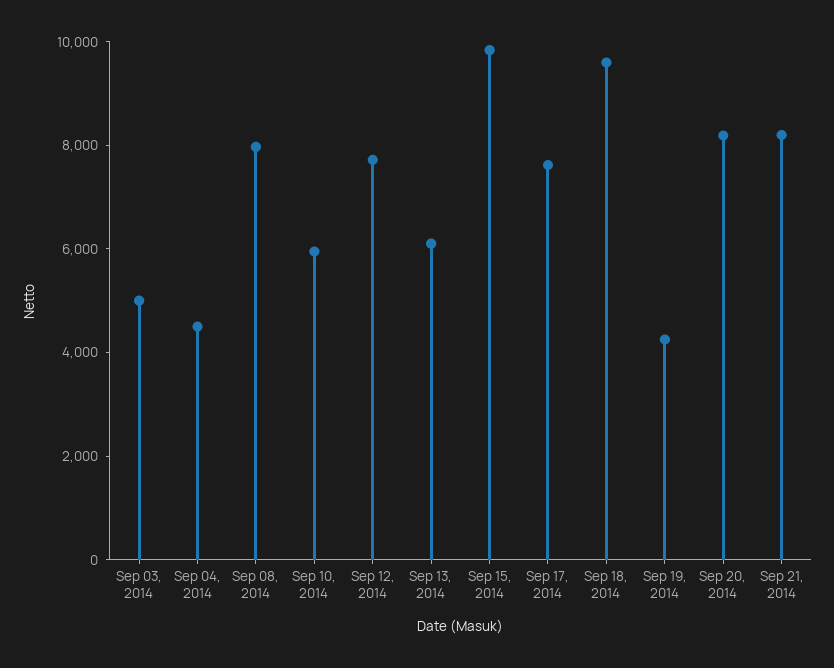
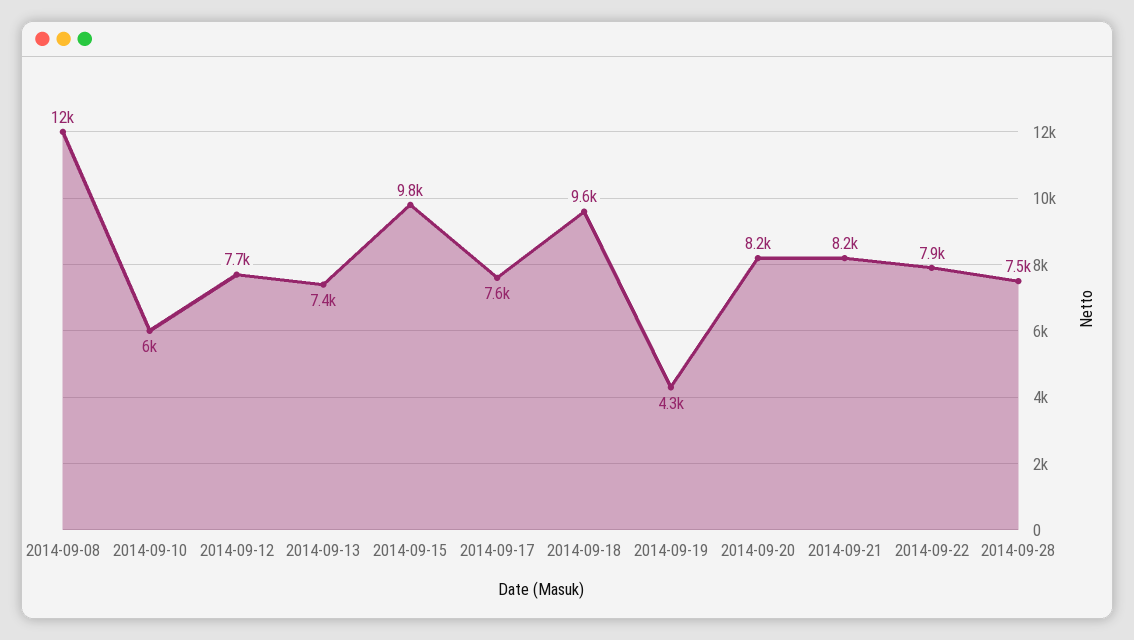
Sep 03, 2014: 5000 -> none
Sep 04, 2014: 4500 -> none
Sep 08, 2014: 8000 -> 12000
Sep 13, 2014: 6000 -> 7400
2014-09-22: none -> 7900
2014-09-28: none -> 7500

